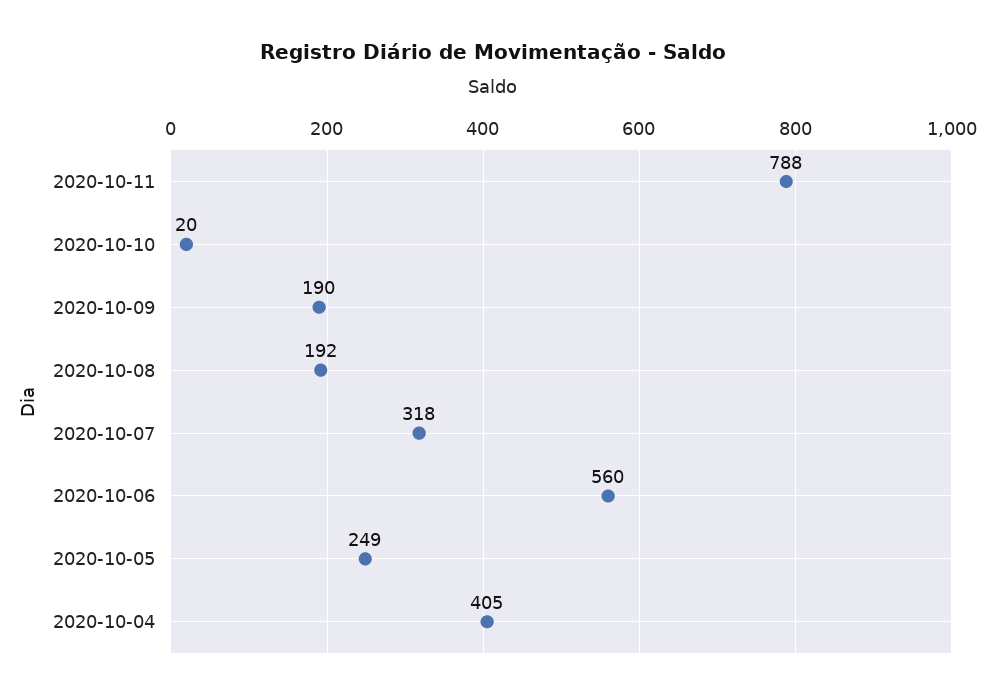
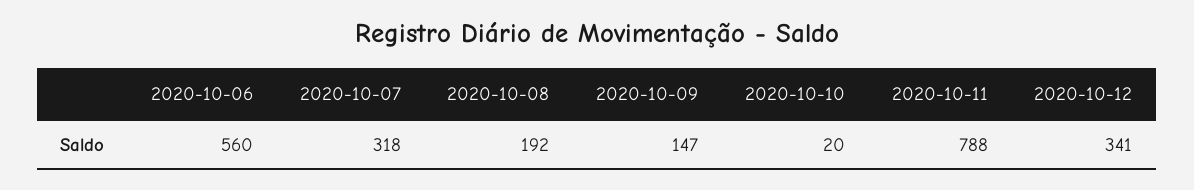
2020-10-09: 190 -> 147
2020-10-05: 249 -> none
2020-10-04: 405 -> none
2020-10-12: none -> 341

